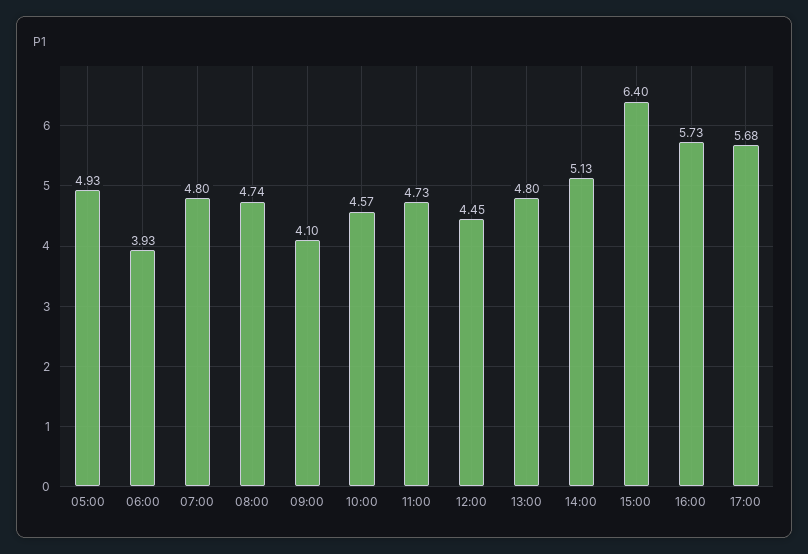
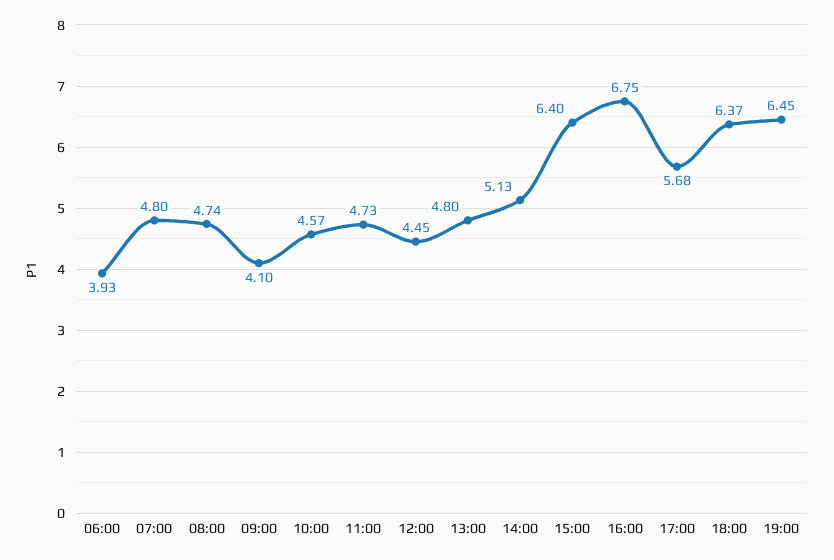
05:00: 4.93 -> none
16:00: 5.73 -> 6.75
18:00: none -> 6.37
19:00: none -> 6.45

